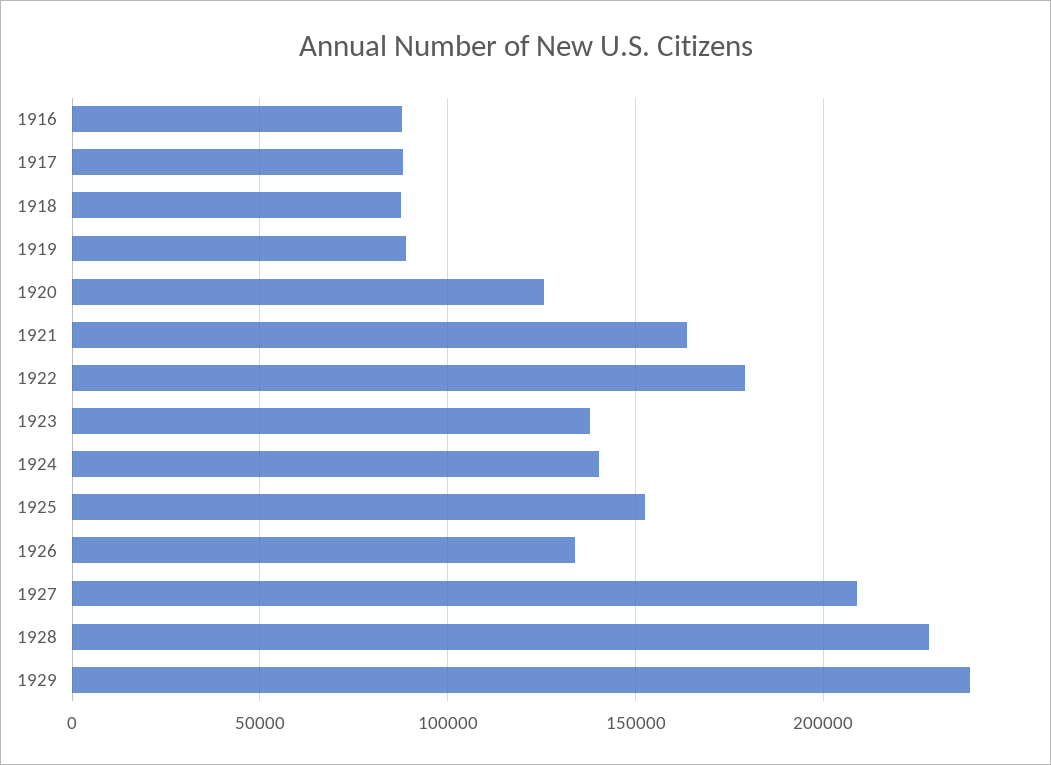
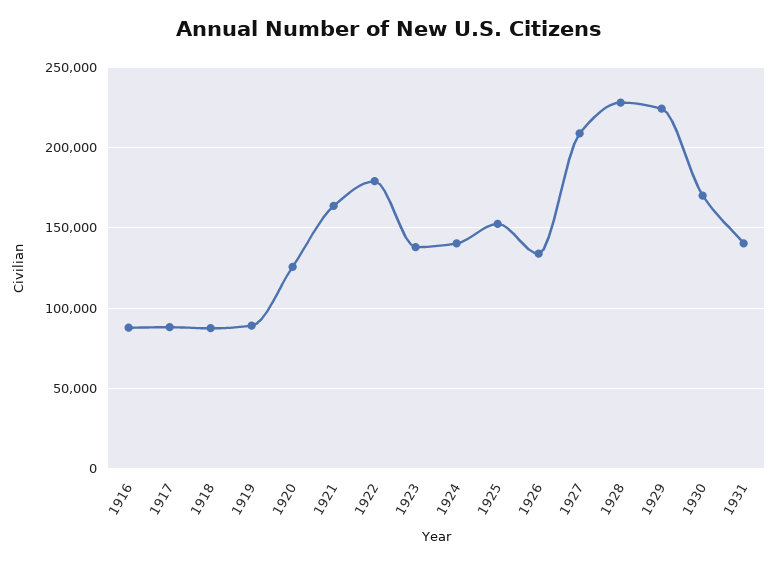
1929: 240000 -> 225000
1930: none -> 170000
1931: none -> 140000

